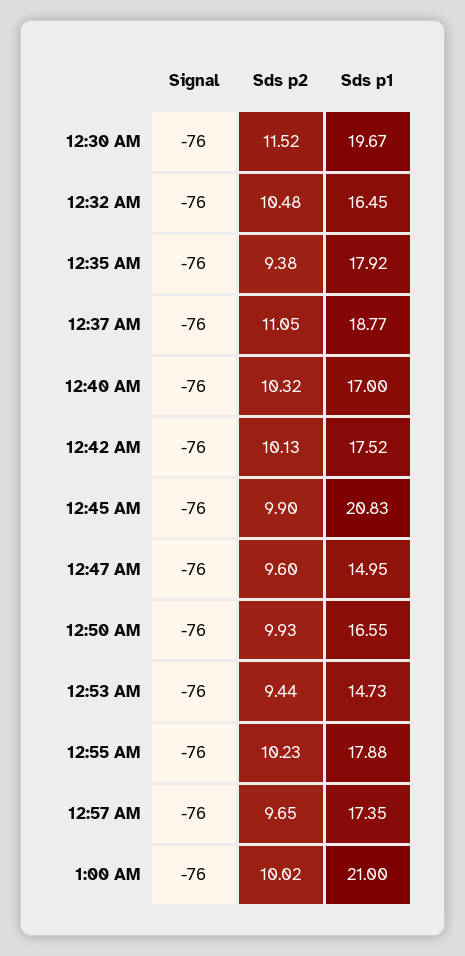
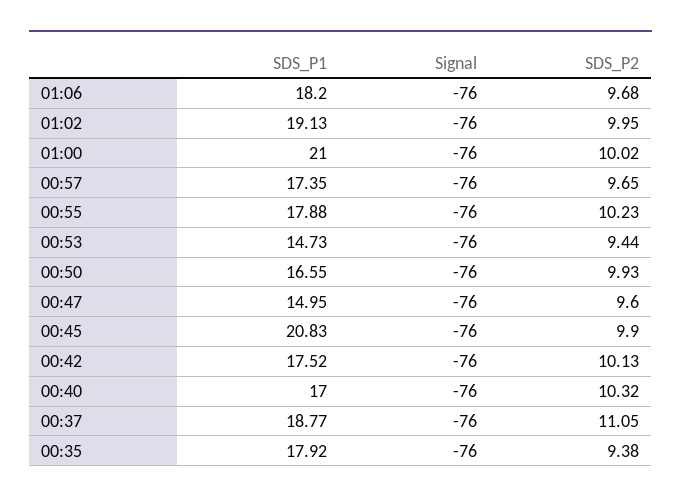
Signal, 12:30 AM: -76 -> none
Sds p2, 12:30 AM: 11.52 -> none
Sds p1, 12:30 AM: 19.67 -> none
Signal, 12:32 AM: -76 -> none
Sds p2, 12:32 AM: 10.48 -> none
Sds p1, 12:32 AM: 16.45 -> none
Sds p1, 01:06: none -> 18.2
Signal, 01:06: none -> -76
Sds p2, 01:06: none -> 9.68
Sds p1, 01:02: none -> 19.13
Signal, 01:02: none -> -76
Sds p2, 01:02: none -> 9.95

